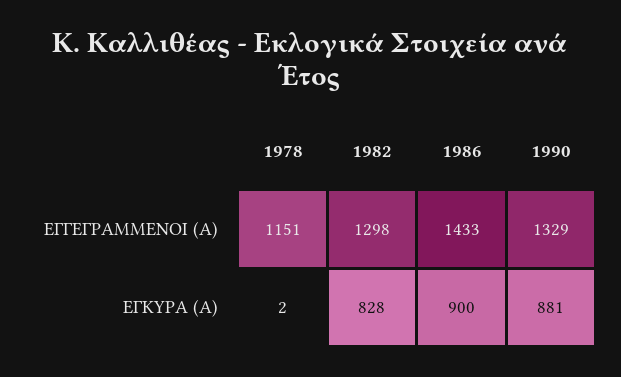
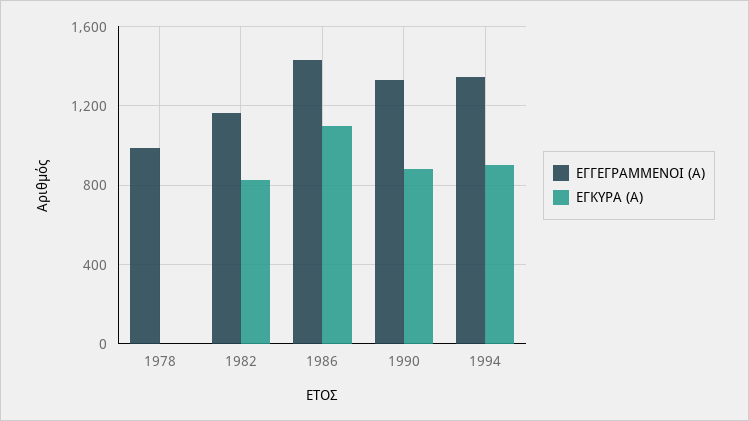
ΕΓΓΕΓΡΑΜΜΕΝΟΙ (Α), 1978: 1151 -> 1000
ΕΓΓΕΓΡΑΜΜΕΝΟΙ (Α), 1982: 1298 -> 1150
ΕΓΚΥΡΑ (Α), 1986: 900 -> 1100
ΕΓΓΕΓΡΑΜΜΕΝΟΙ (Α), 1994: none -> 1350
ΕΓΚΥΡΑ (Α), 1994: none -> 900

